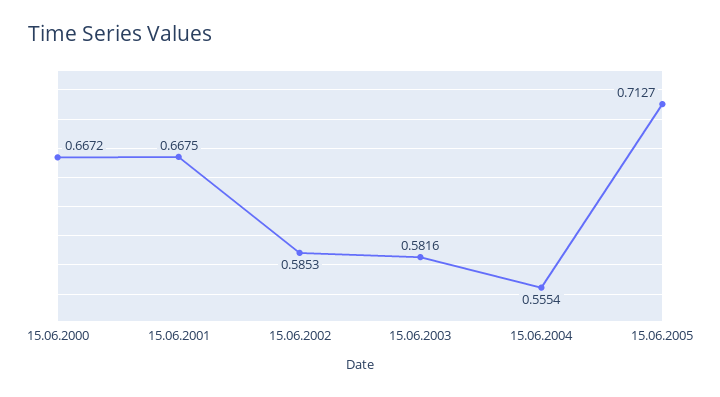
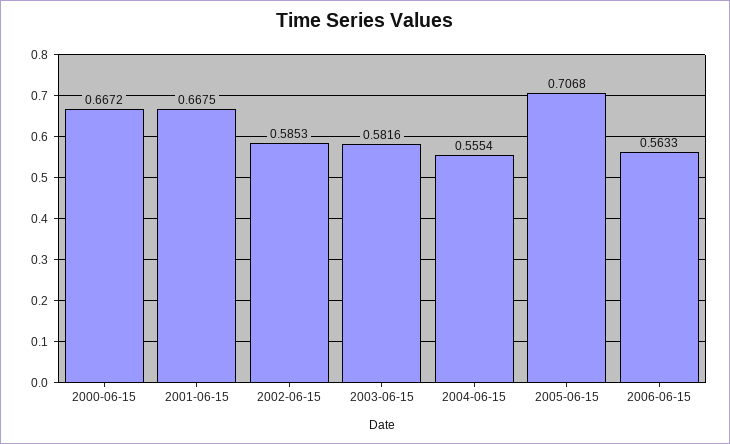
15.06.2005: 0.7127 -> 0.7068
2006-06-15: none -> 0.5633

